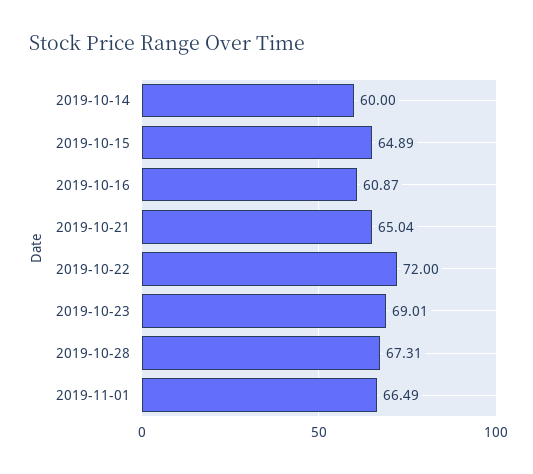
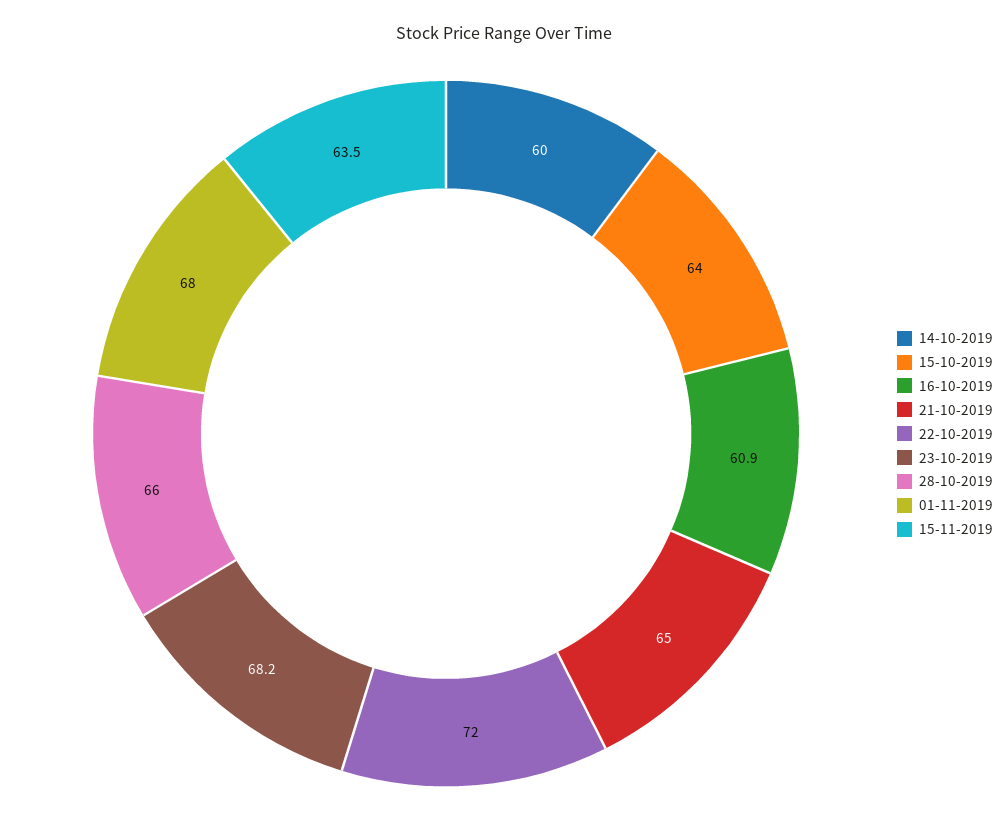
2019-10-15: 64.89 -> 64
2019-10-23: 69.01 -> 68.2
2019-10-28: 67.31 -> 66
2019-11-01: 66.49 -> 68
15-11-2019: none -> 63.5

